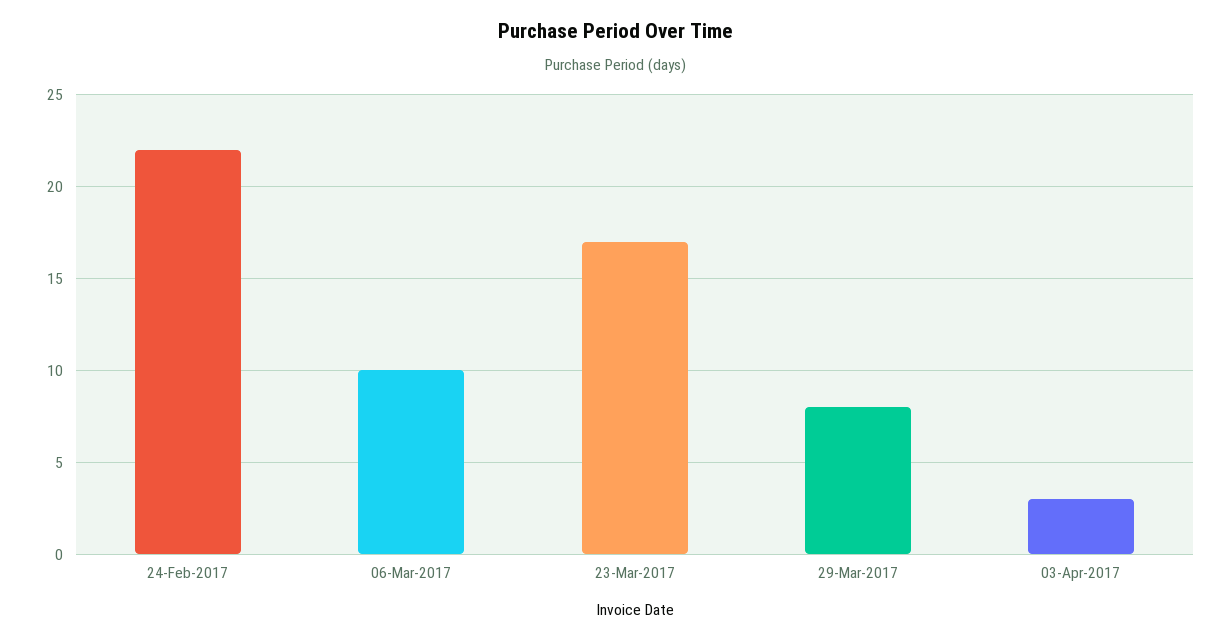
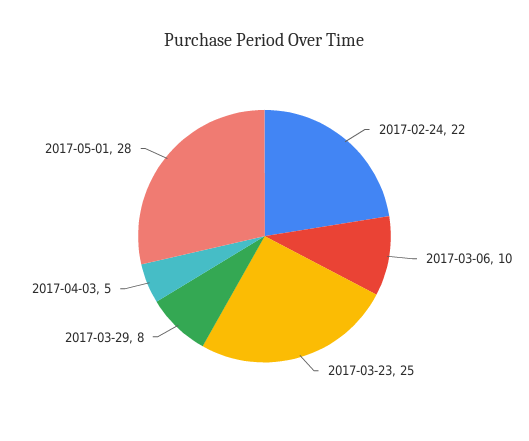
23-Mar-2017: 17 -> 25
03-Apr-2017: 3 -> 5
2017-05-01: none -> 28

